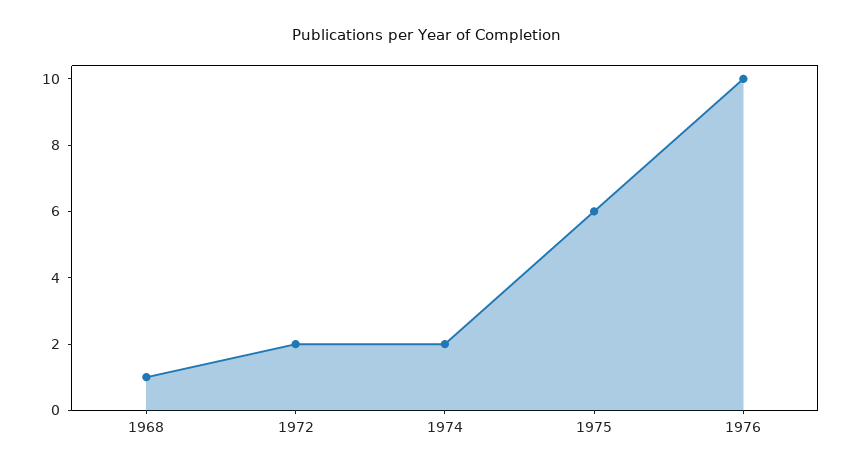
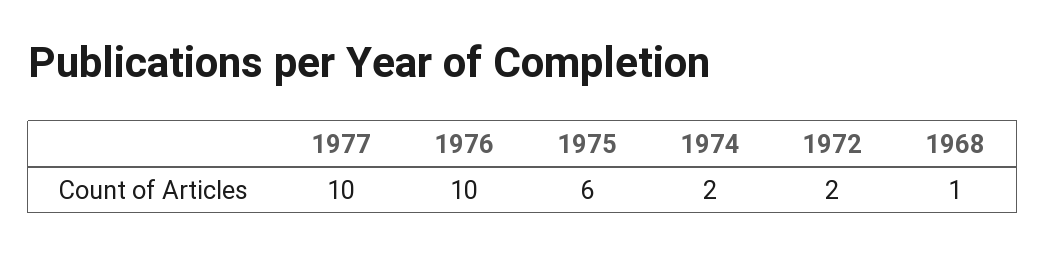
1977: none -> 10

